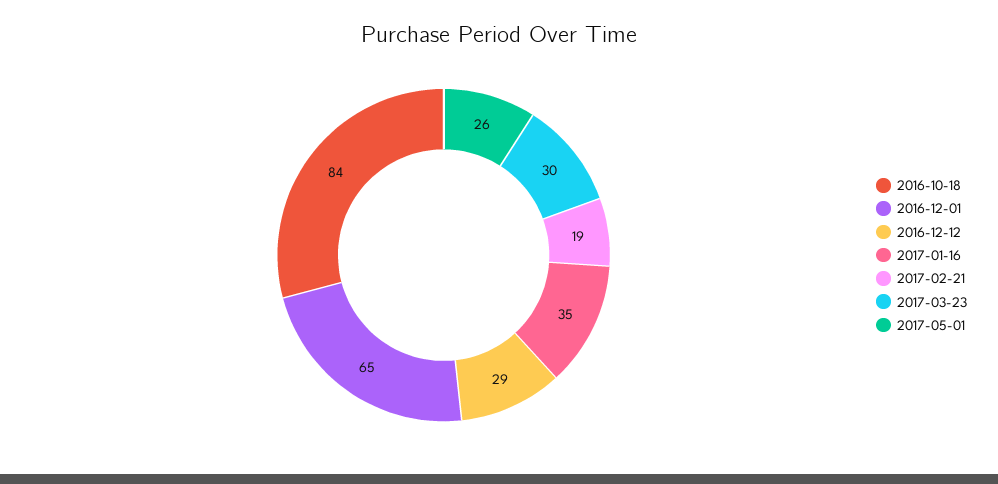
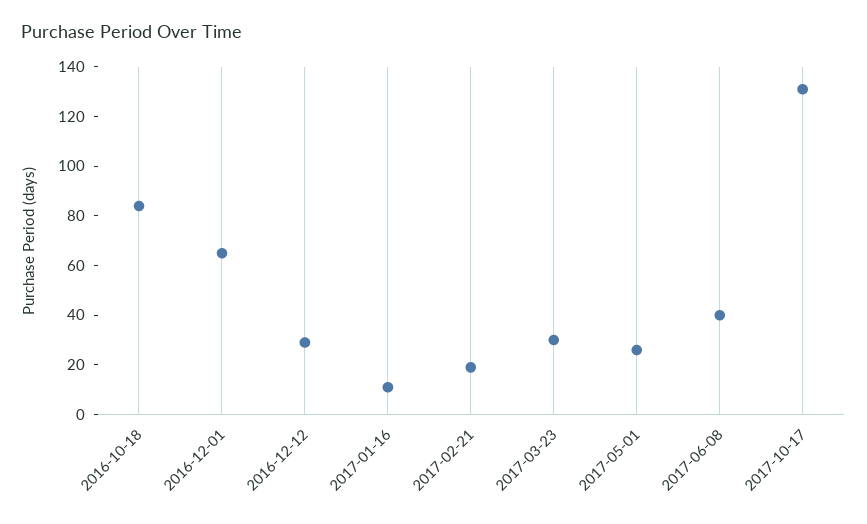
2017-01-16: 35 -> 10
2017-06-08: none -> 40
2017-10-17: none -> 130

